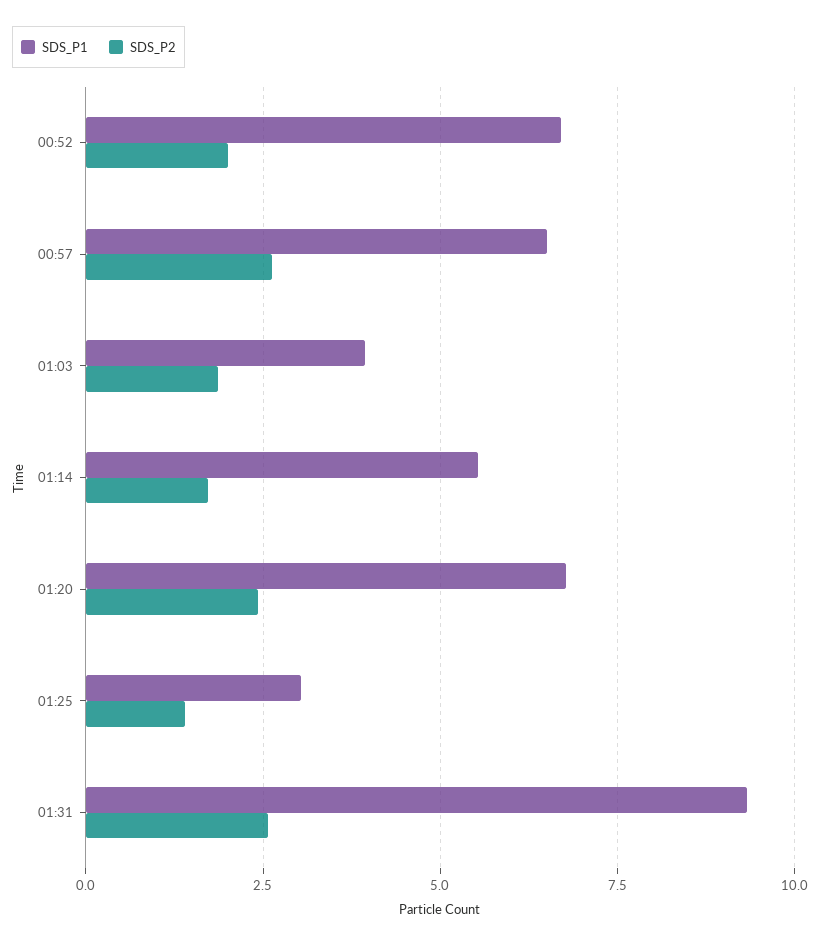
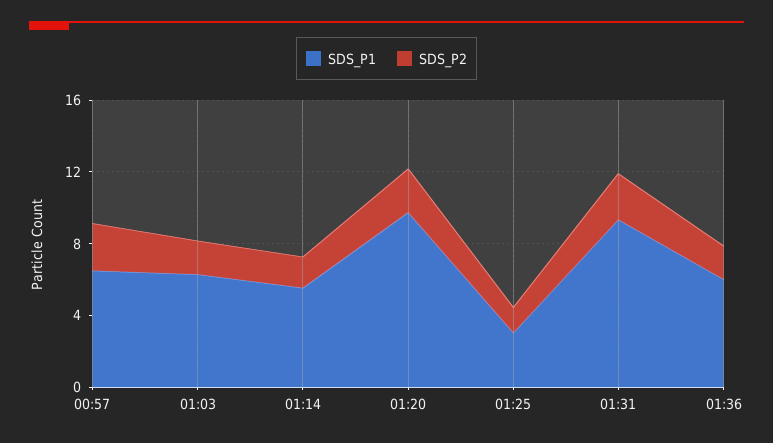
SDS_P1, 00:52: 6.75 -> none
SDS_P2, 00:52: 2 -> none
SDS_P1, 01:03: 4 -> 6
SDS_P1, 01:20: 6.75 -> 10
SDS_P1, 01:36: none -> 6
SDS_P2, 01:36: none -> 2

